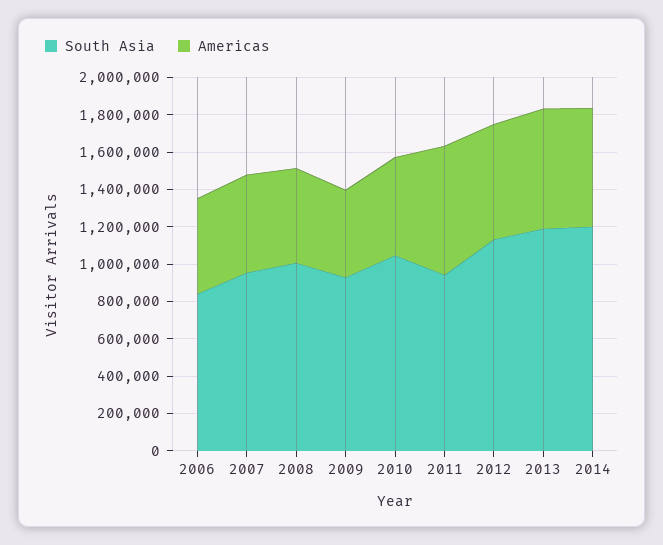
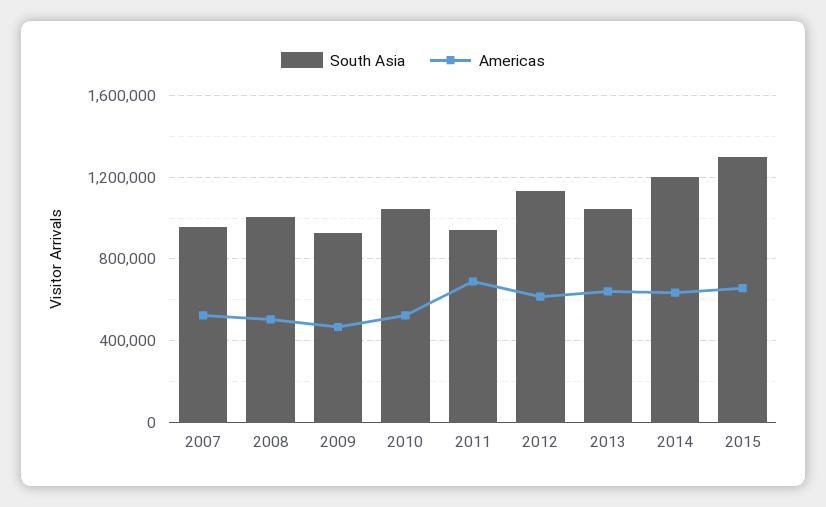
South Asia, 2006: 850000 -> none
Americas, 2006: 500000 -> none
South Asia, 2013: 1200000 -> 1050000
South Asia, 2015: none -> 1300000
Americas, 2015: none -> 650000

